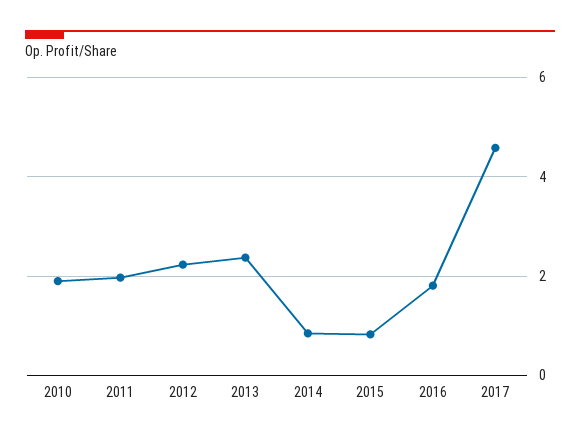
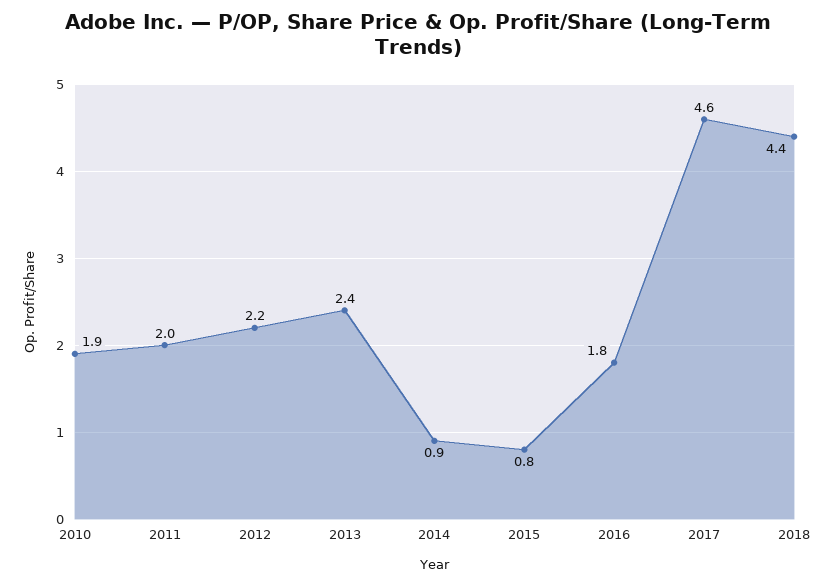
2018: none -> 4.4

